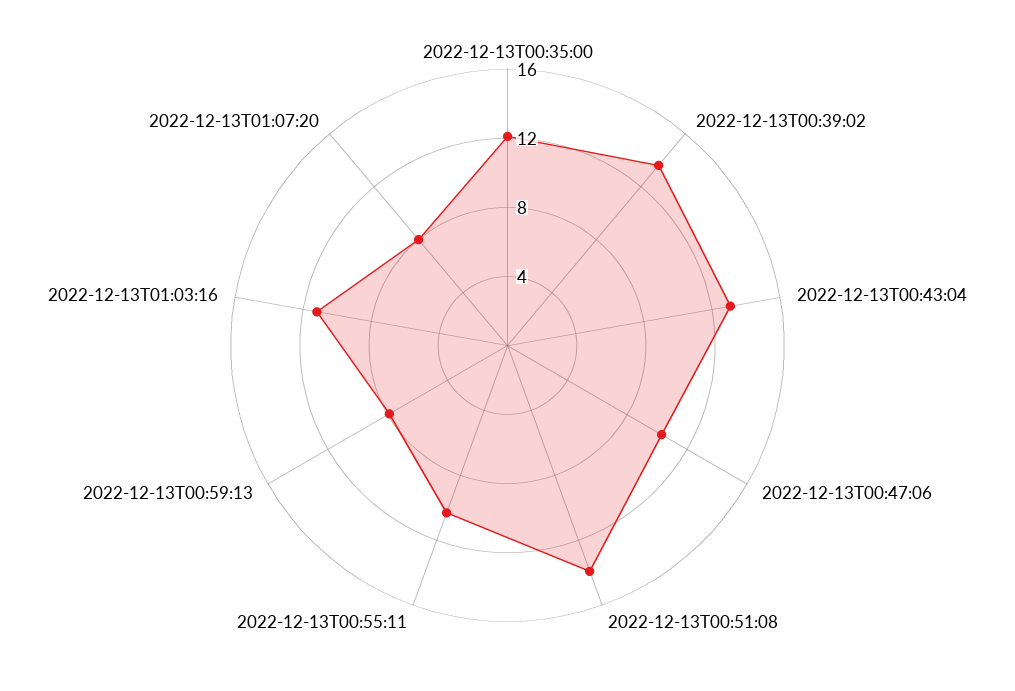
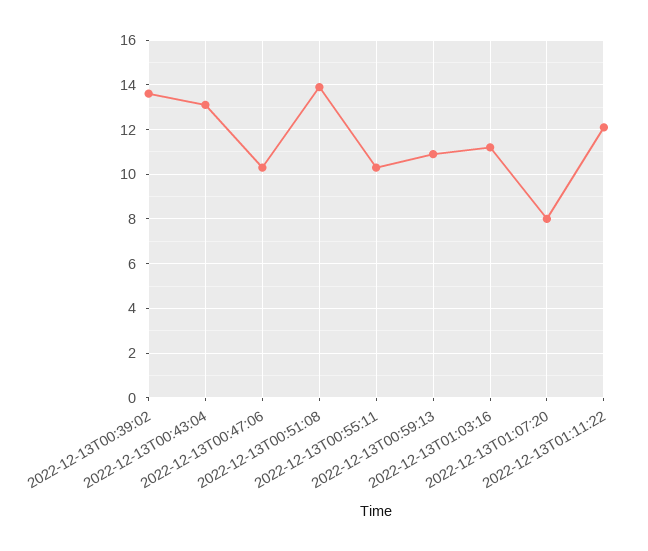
2022-12-13T00:35:00: 12 -> none
2022-12-13T00:59:13: 8 -> 11
2022-12-13T01:11:22: none -> 12

